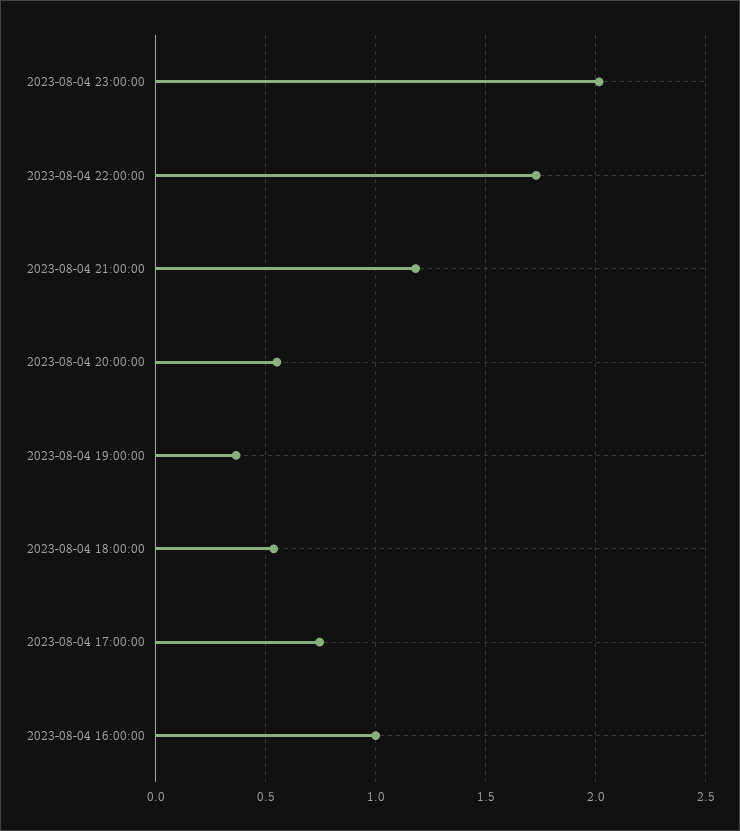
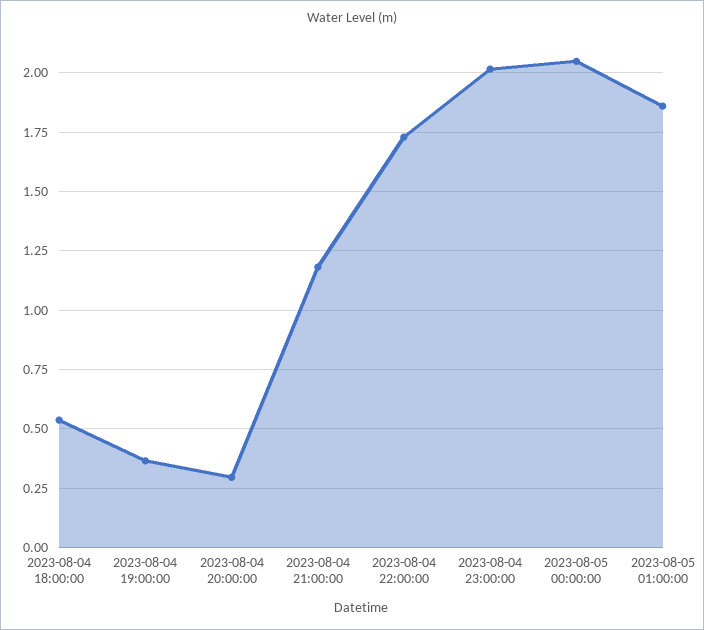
2023-08-04 20:00:00: 0.55 -> 0.3
2023-08-04 17:00:00: 0.75 -> none
2023-08-04 16:00:00: 1 -> none
2023-08-05 00:00:00: none -> 2.05
2023-08-05 01:00:00: none -> 1.85

